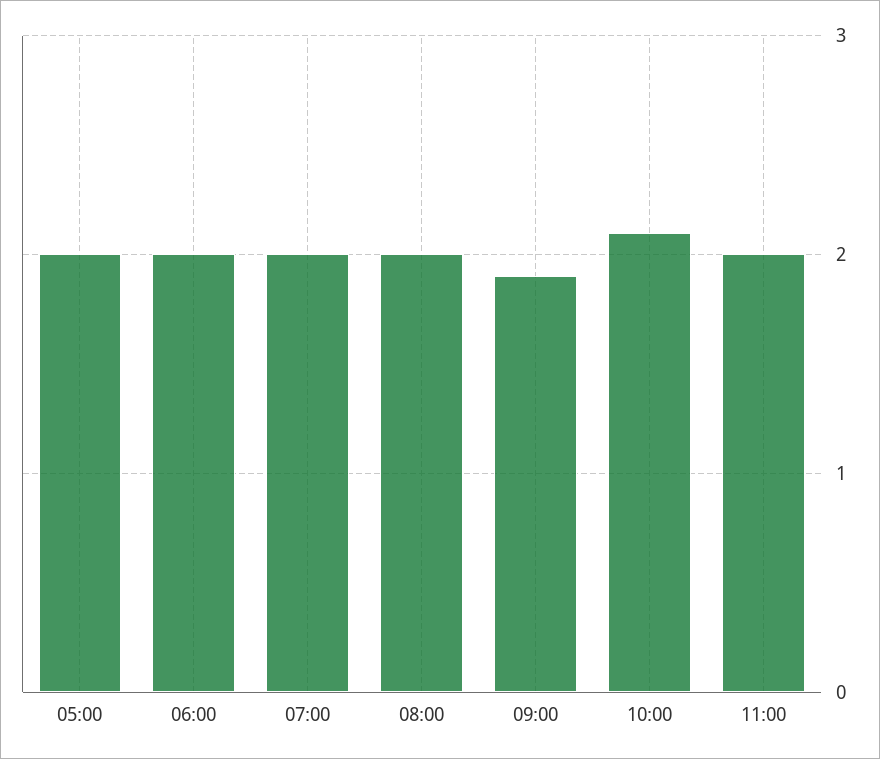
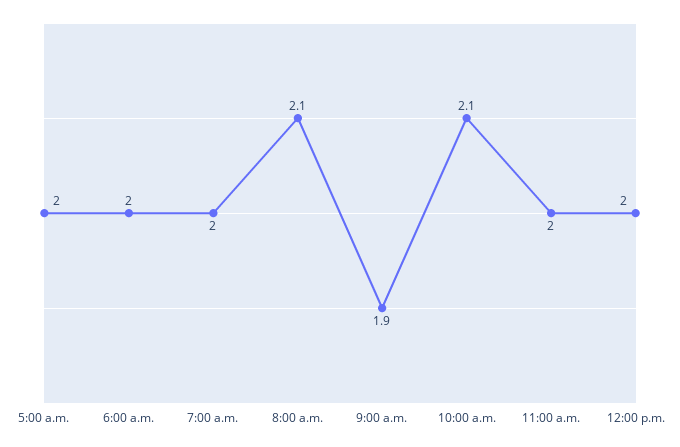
08:00: 2 -> 2.1
12:00 p.m.: none -> 2

